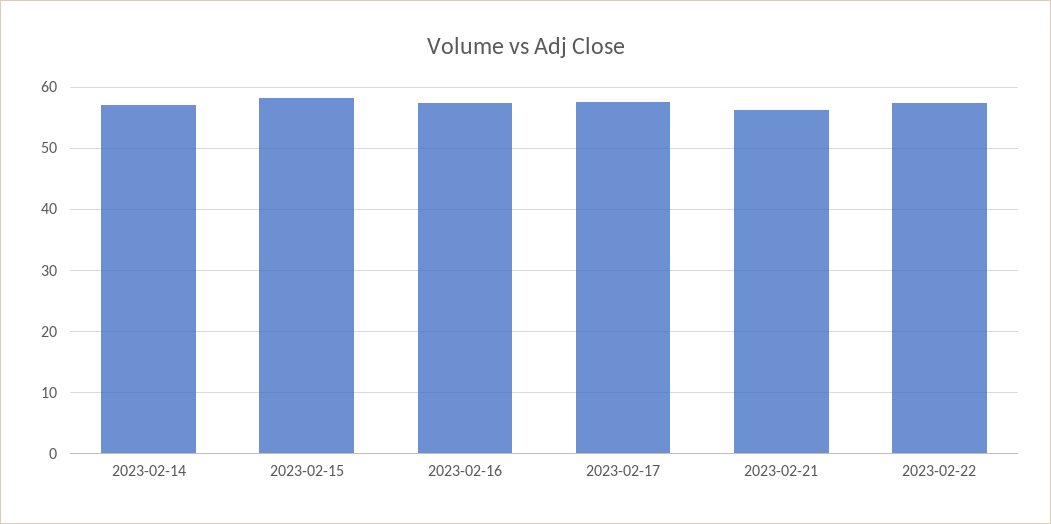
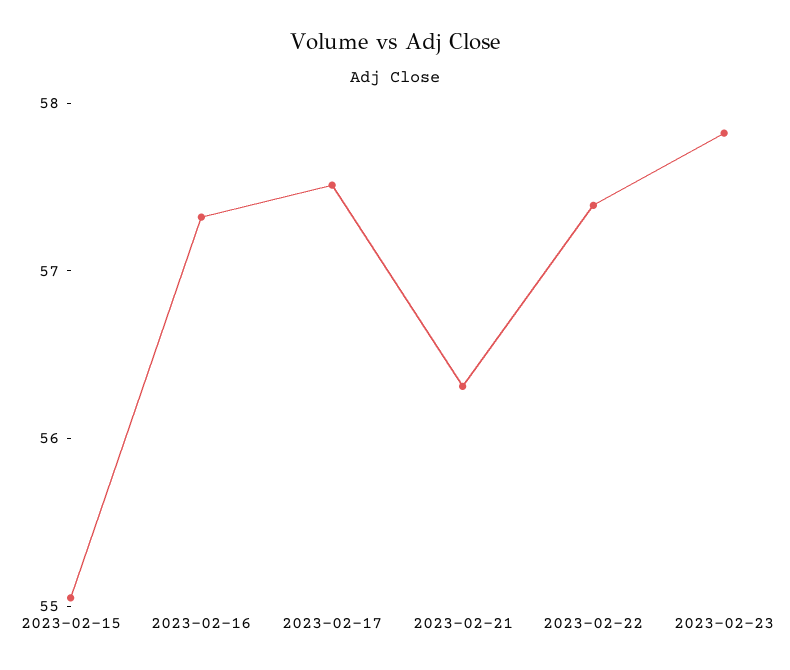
2023-02-14: 57 -> none
2023-02-15: 58 -> 55
2023-02-23: none -> 57.8

